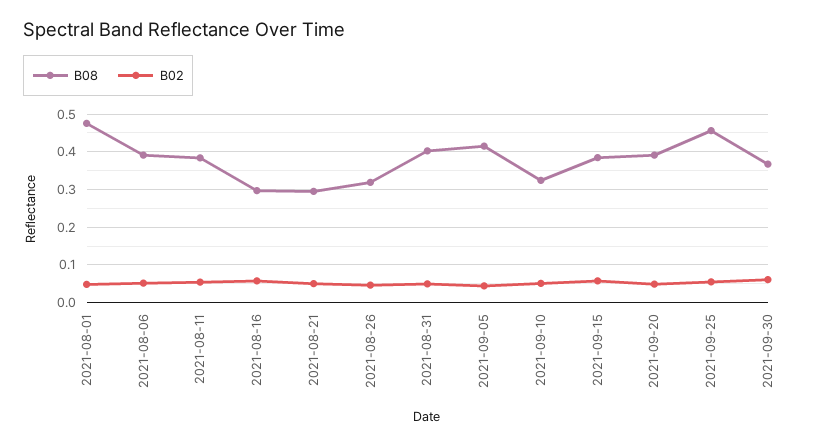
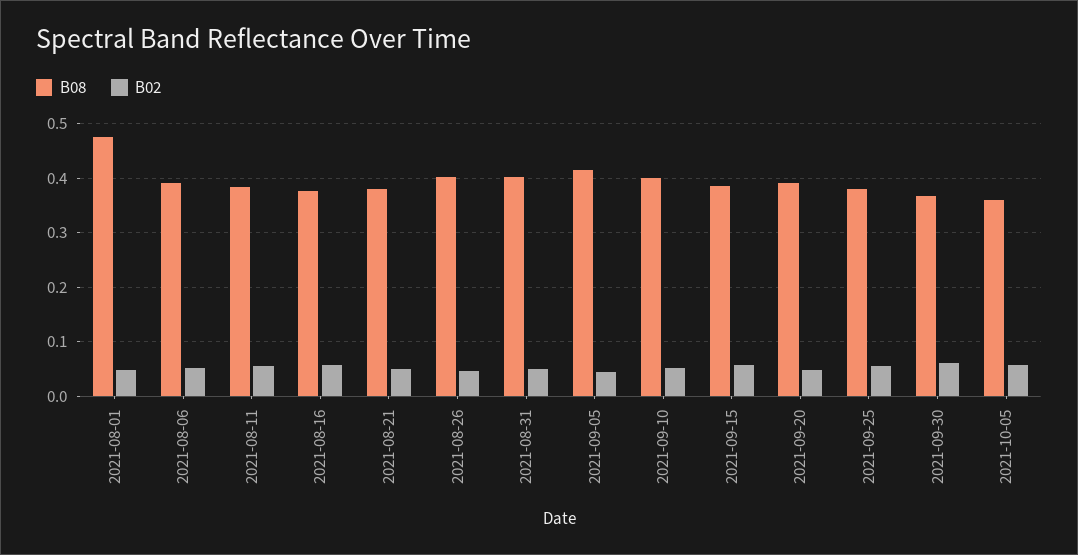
B08, 2021-08-16: 0.3 -> 0.38
B08, 2021-08-21: 0.3 -> 0.38
B08, 2021-08-26: 0.32 -> 0.4
B08, 2021-09-10: 0.32 -> 0.4
B08, 2021-09-25: 0.46 -> 0.38
B08, 2021-10-05: none -> 0.36
B02, 2021-10-05: none -> 0.06

